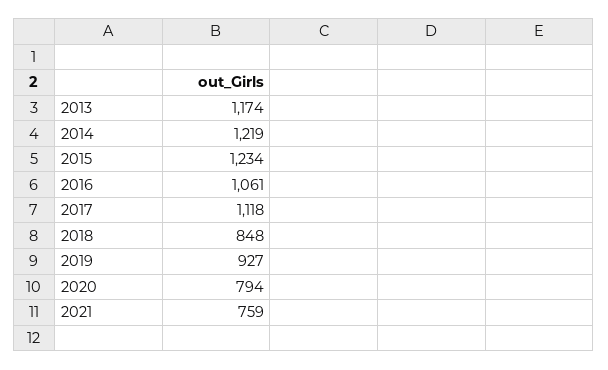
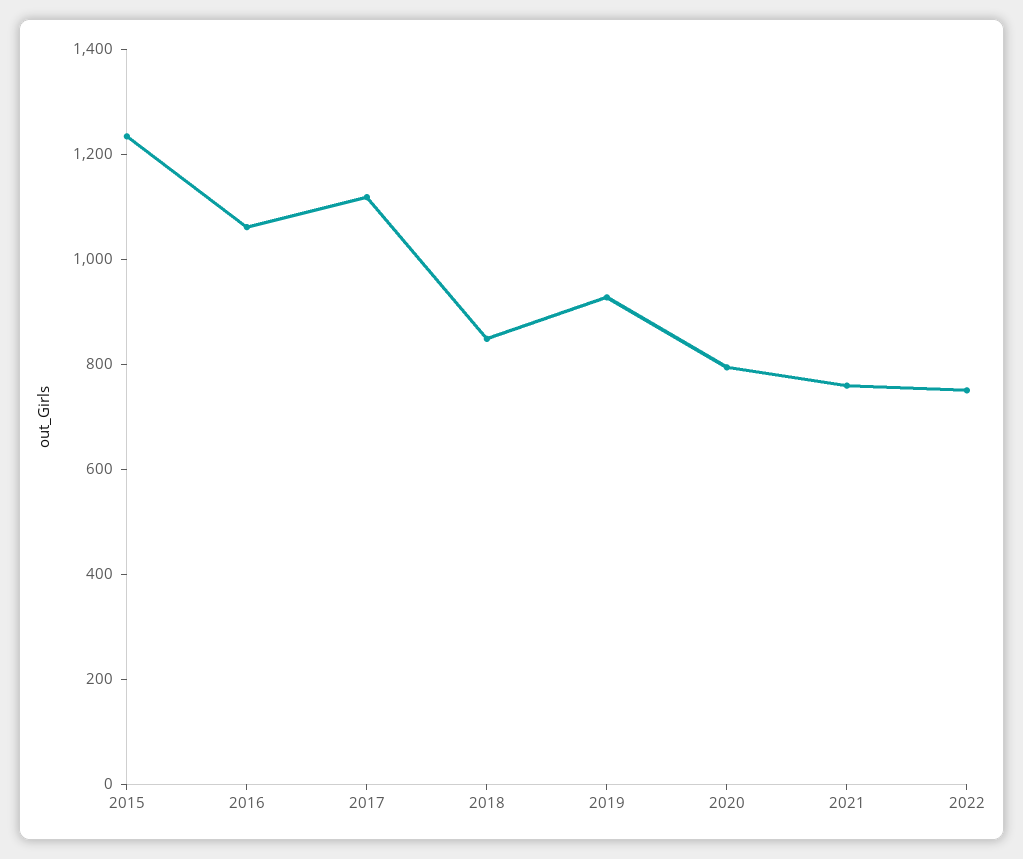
2013: 1174 -> none
2014: 1219 -> none
2022: none -> 750

